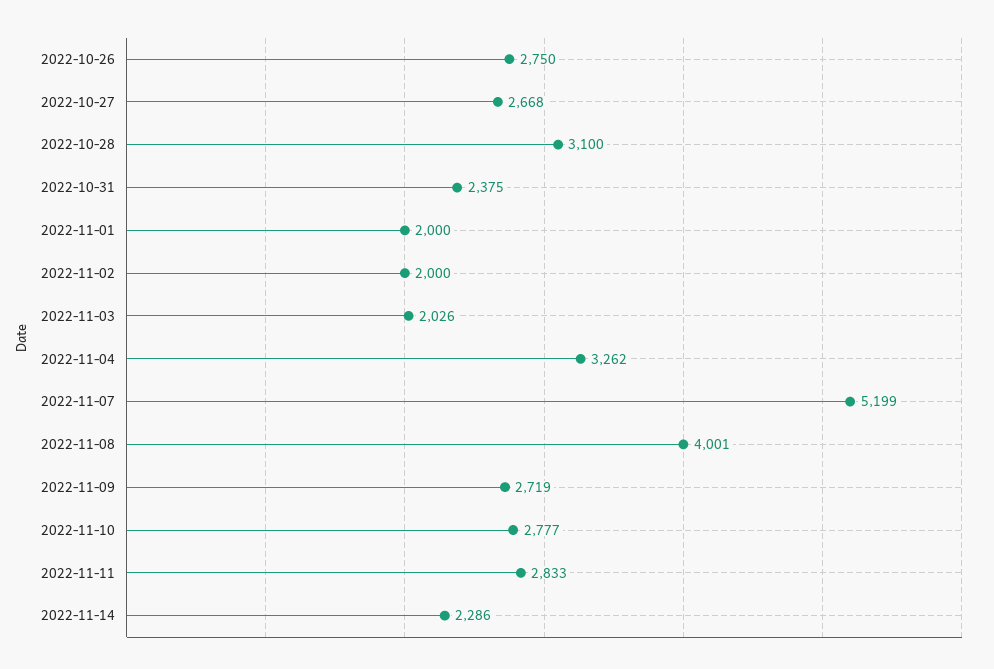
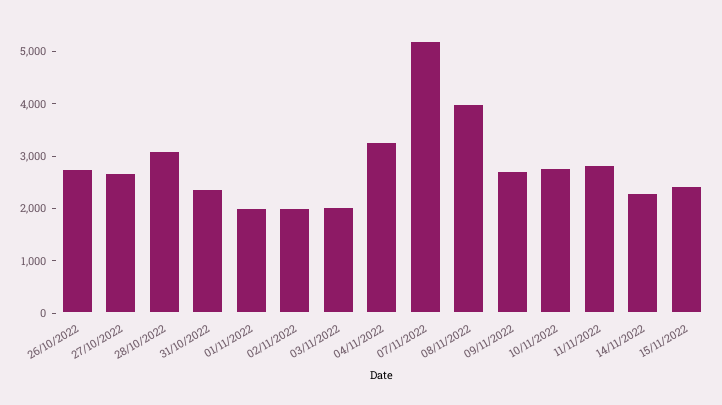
15/11/2022: none -> 2400

